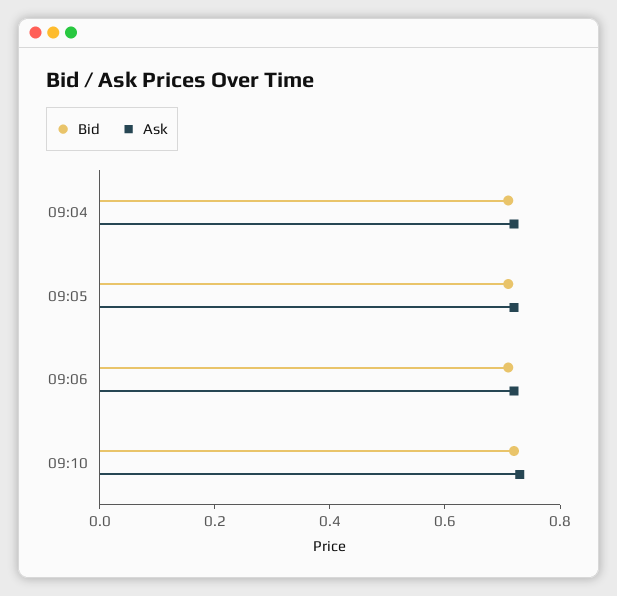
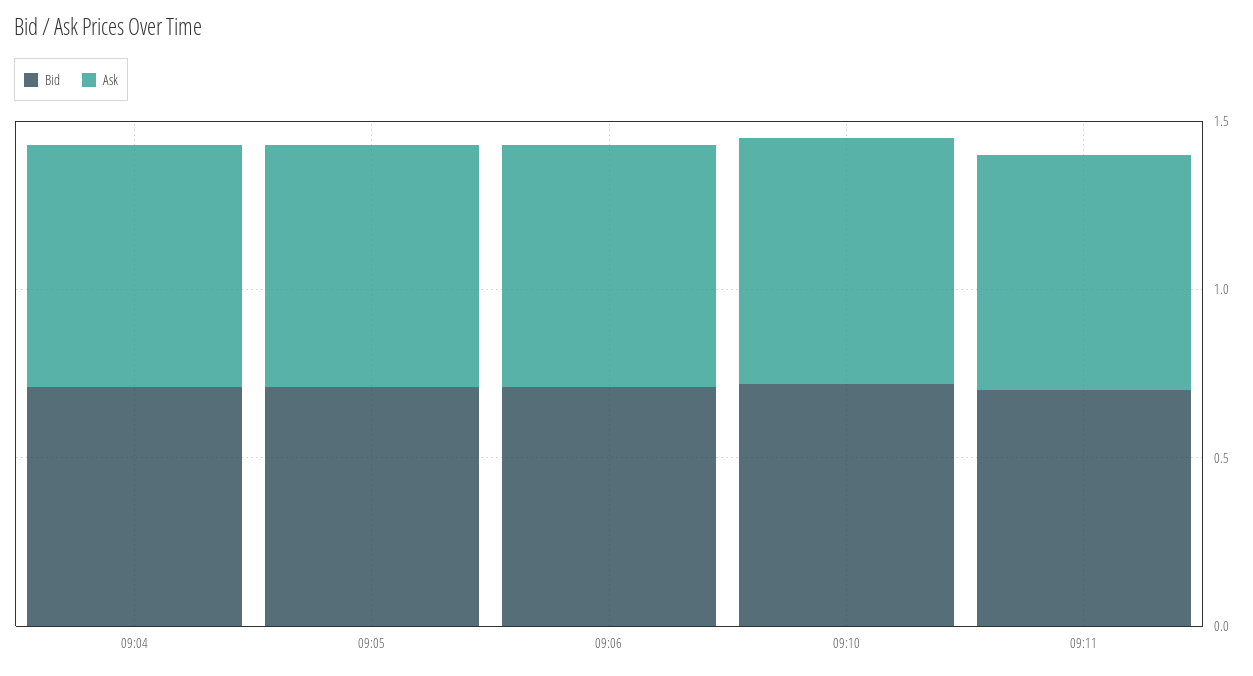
Bid, 09:11: none -> 0.7
Ask, 09:11: none -> 0.7

